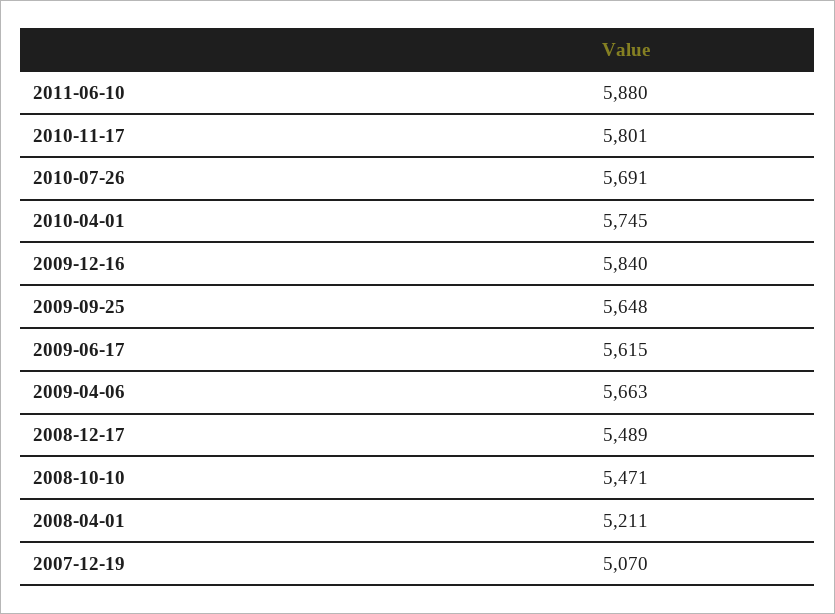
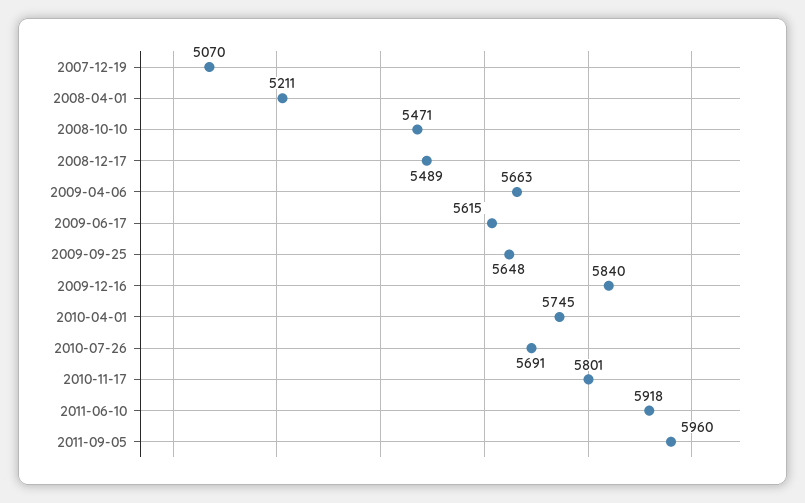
2011-06-10: 5880 -> 5918
2011-09-05: none -> 5960

